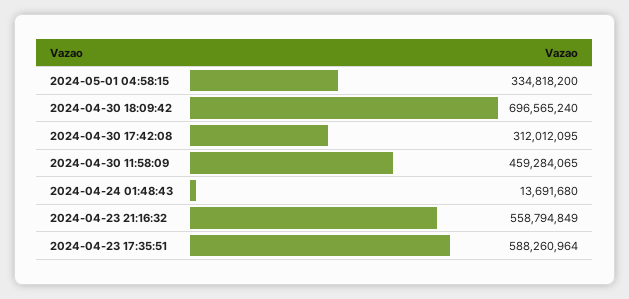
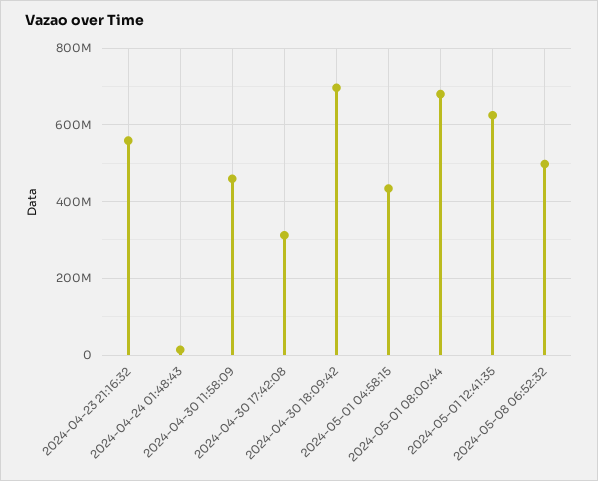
2024-05-01 04:58:15: 334818200 -> 440000000
2024-04-23 17:35:51: 588260964 -> none
2024-05-01 08:00:44: none -> 680000000
2024-05-01 12:41:35: none -> 620000000
2024-05-08 06:52:32: none -> 500000000

